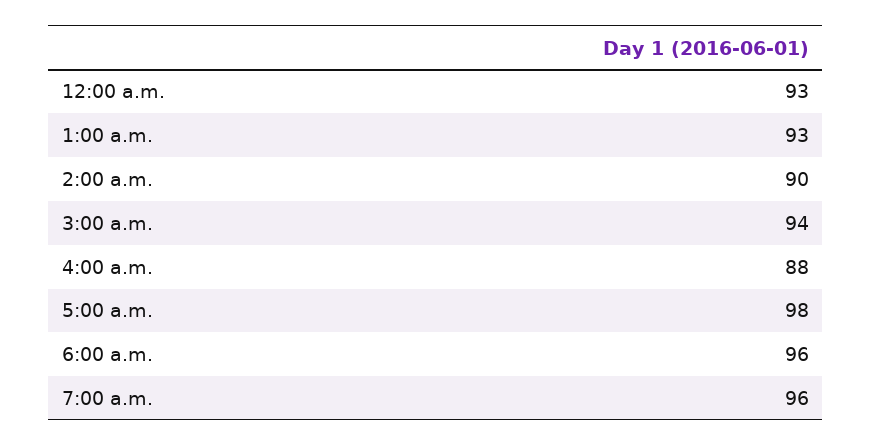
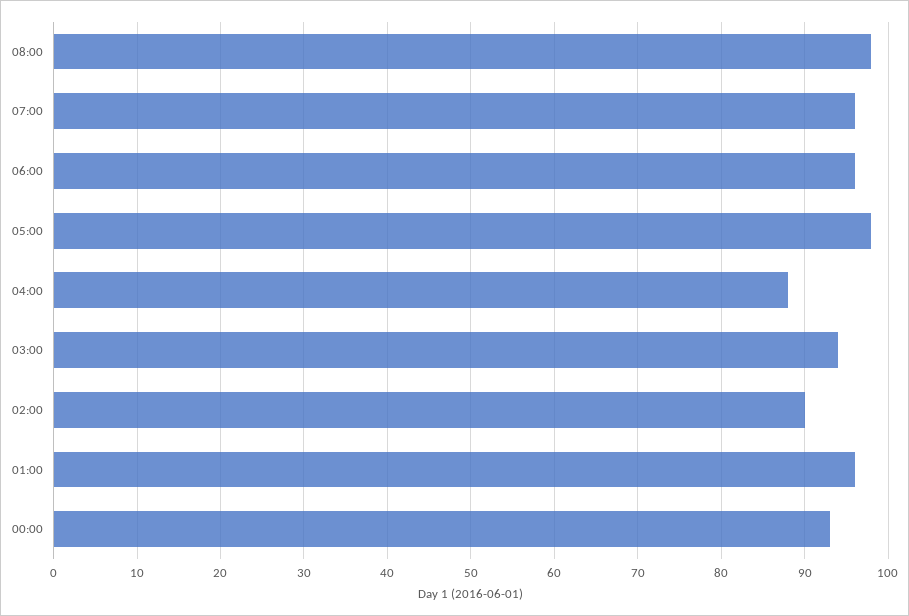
1:00 a.m.: 93 -> 96
08:00: none -> 98

